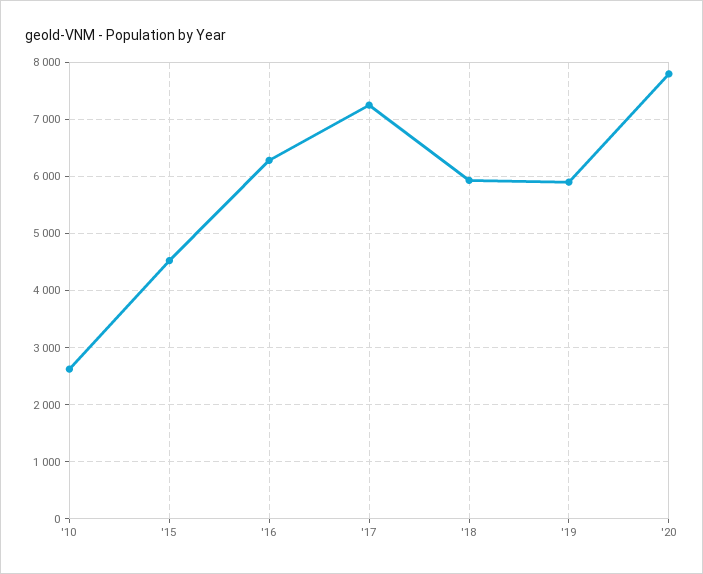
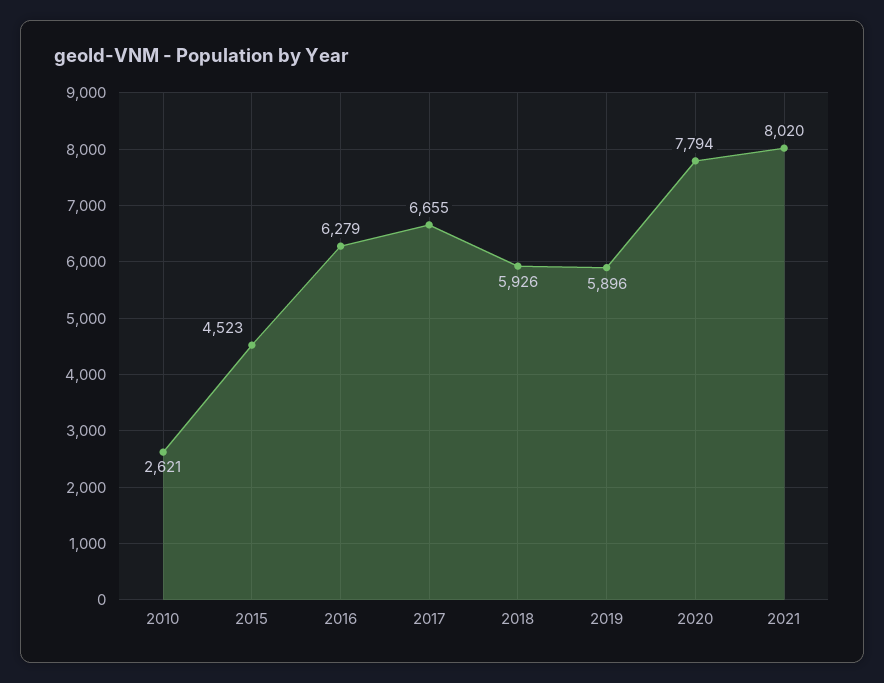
'17: 7200 -> 6655
2021: none -> 8020

